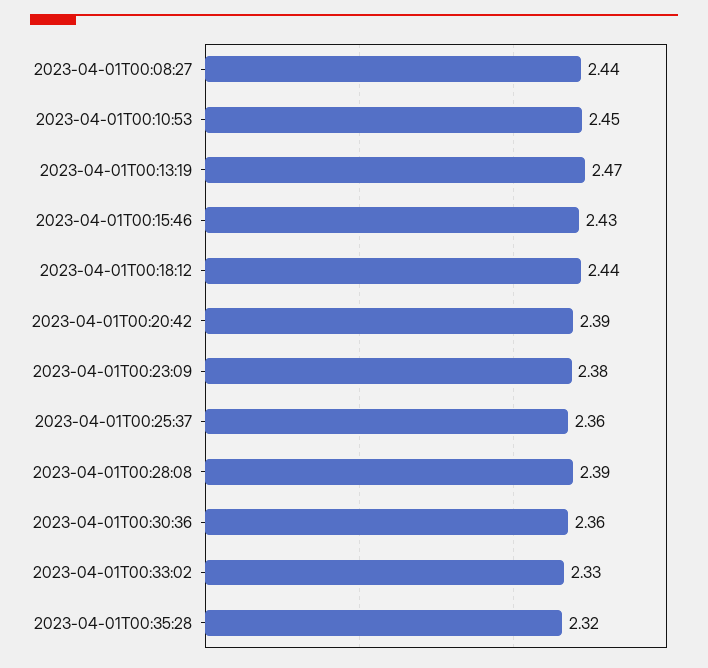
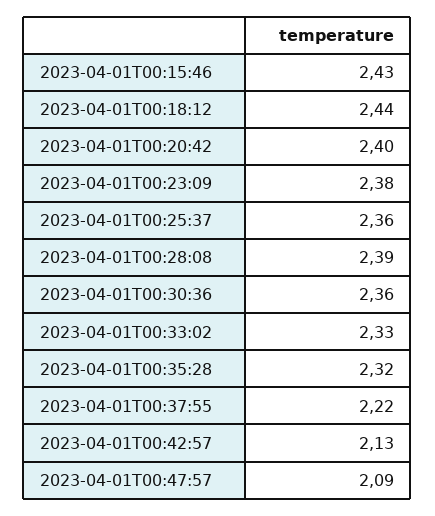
2023-04-01T00:08:27: 2.44 -> none
2023-04-01T00:10:53: 2.45 -> none
2023-04-01T00:13:19: 2.47 -> none
2023-04-01T00:20:42: 2.39 -> 2.4
2023-04-01T00:37:55: none -> 2.22
2023-04-01T00:42:57: none -> 2.13
2023-04-01T00:47:57: none -> 2.09

